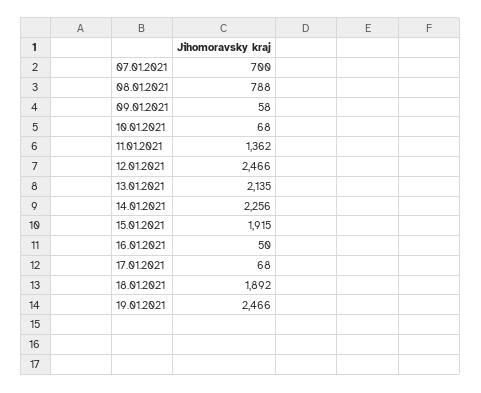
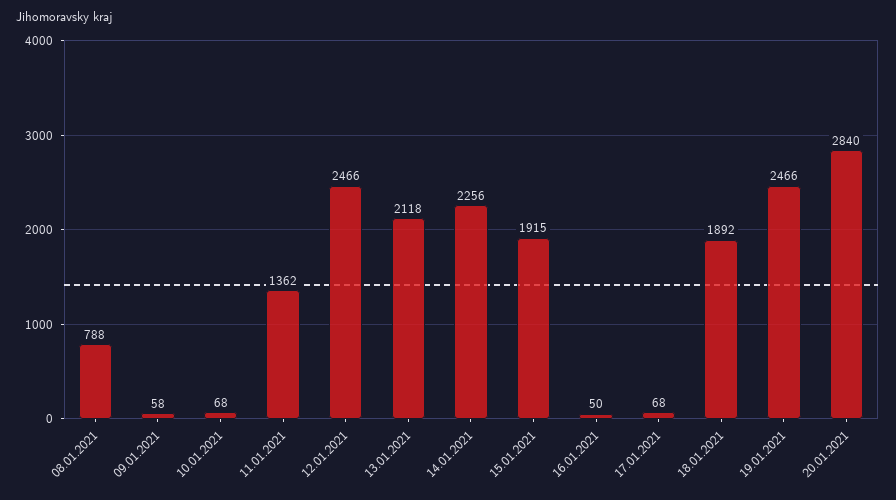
07.01.2021: 700 -> none
13.01.2021: 2135 -> 2118
20.01.2021: none -> 2840

